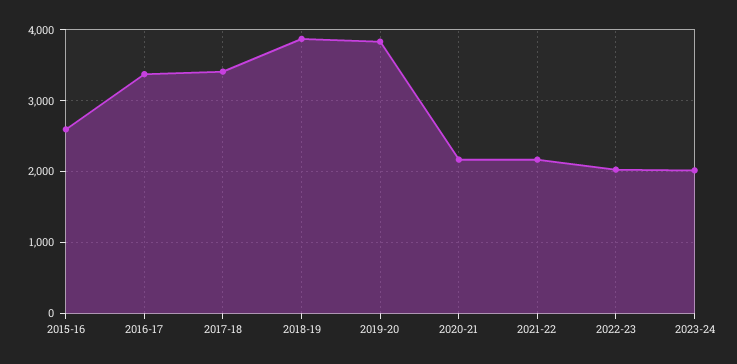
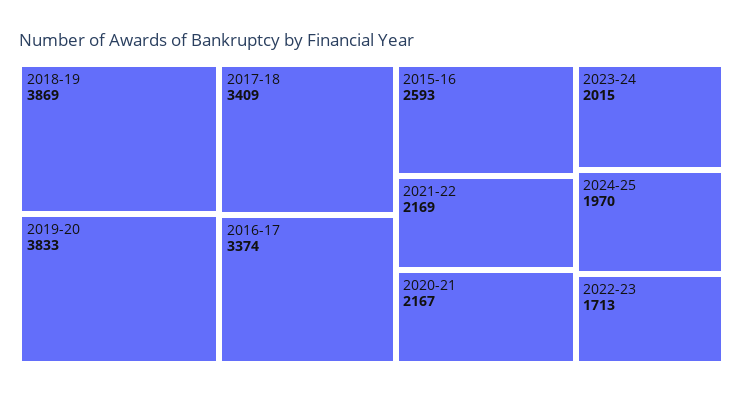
2022-23: 2000 -> 1713
2024-25: none -> 1970

